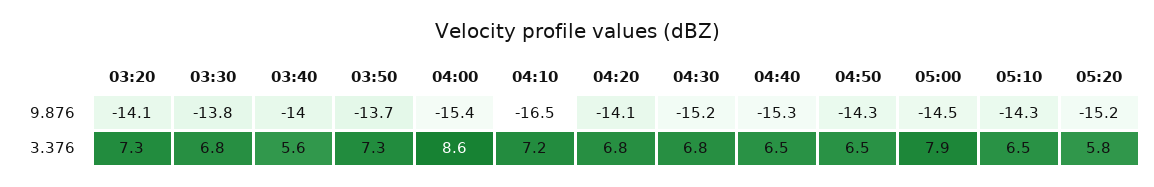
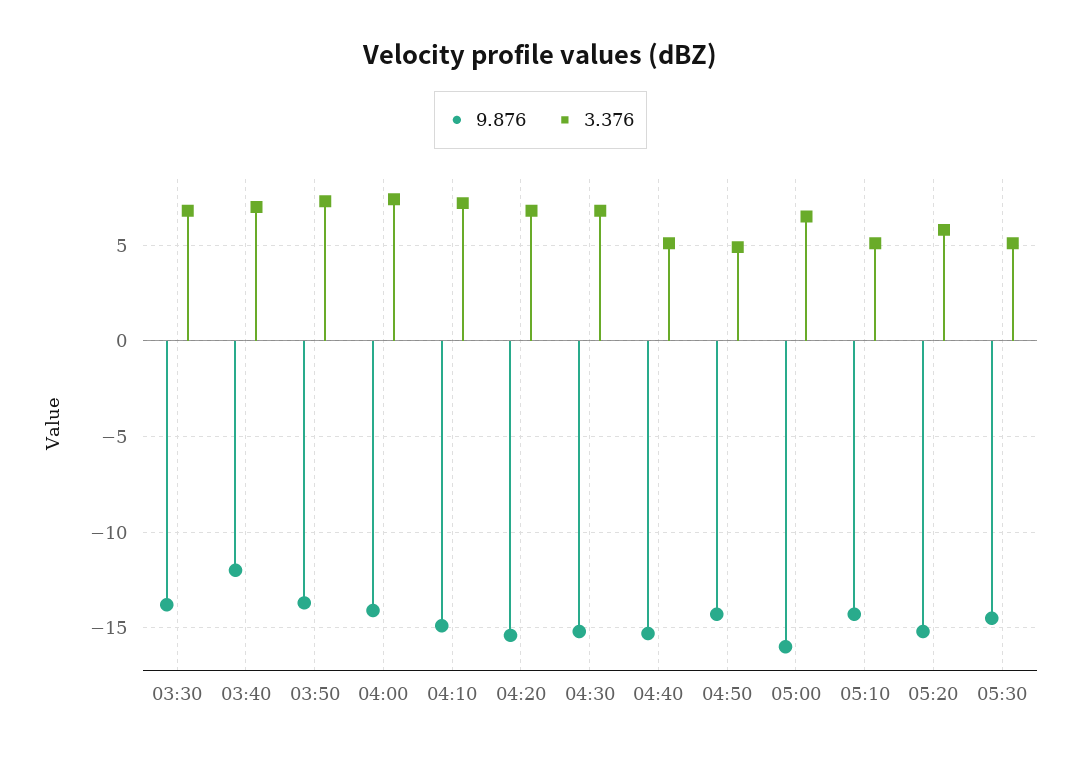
9.876, 03:20: -14.1 -> none
9.876, 03:40: -14 -> -12
9.876, 04:00: -15.4 -> -14
9.876, 04:10: -16.5 -> -15
9.876, 04:20: -14.1 -> -15.5
9.876, 05:00: -14.5 -> -16
3.376, 03:20: 7.3 -> none
3.376, 03:40: 5.6 -> 7
3.376, 04:00: 8.6 -> 7.5
3.376, 04:40: 6.5 -> 5
3.376, 04:50: 6.5 -> 5
3.376, 05:00: 7.9 -> 6.5
3.376, 05:10: 6.5 -> 5
9.876, 05:30: none -> -14.5
3.376, 05:30: none -> 5

